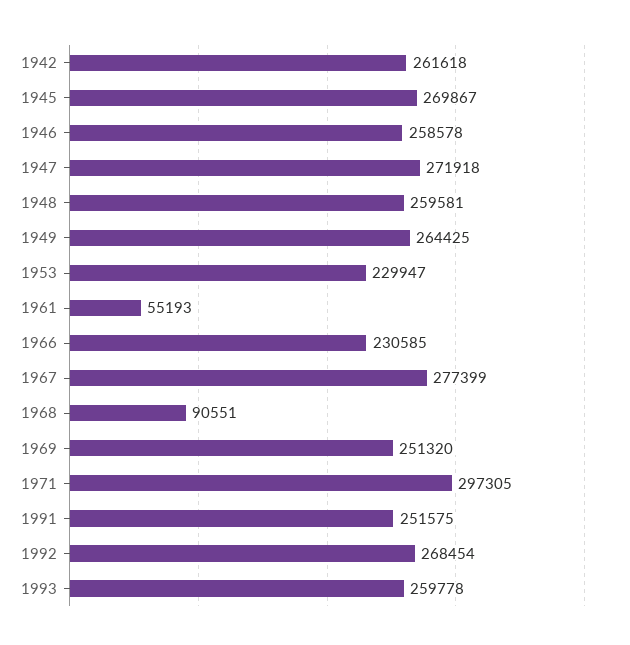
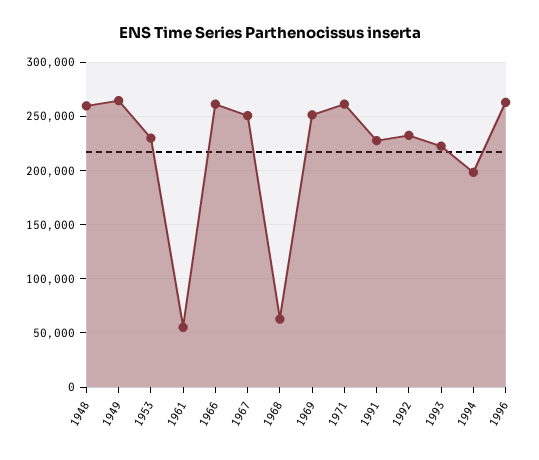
1942: 261618 -> none
1945: 269867 -> none
1946: 258578 -> none
1947: 271918 -> none
1966: 230585 -> 260000
1967: 277399 -> 250000
1968: 90551 -> 60000
1971: 297305 -> 260000
1991: 251575 -> 230000
1992: 268454 -> 230000
1993: 259778 -> 220000
1994: none -> 200000
1996: none -> 260000

